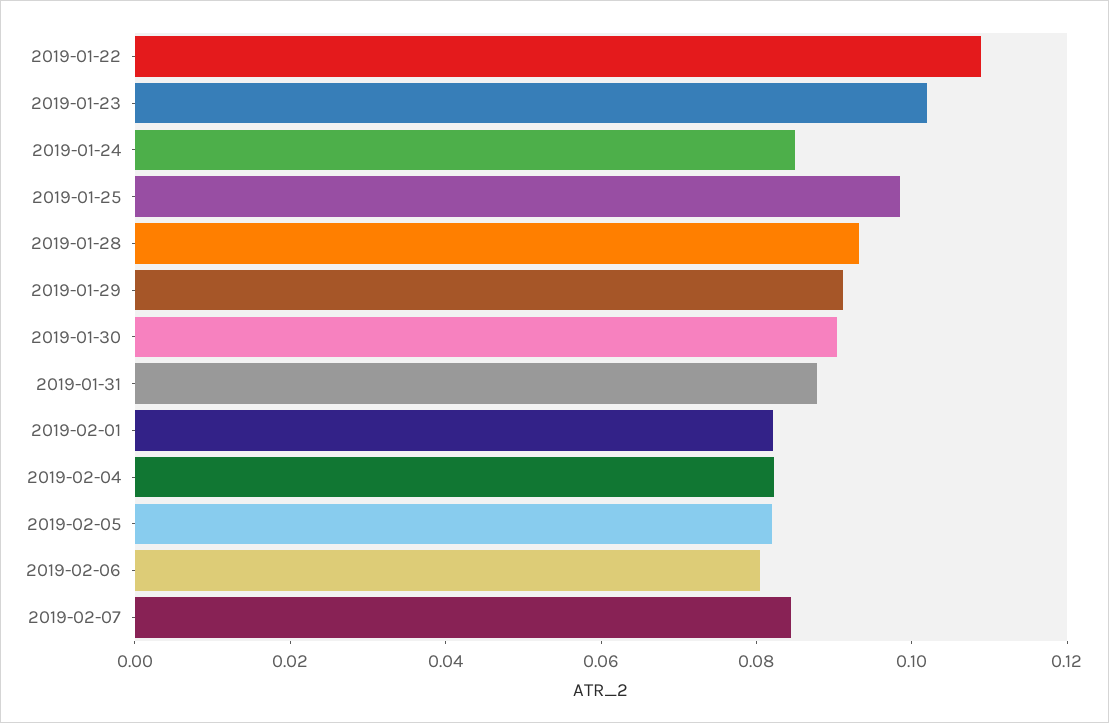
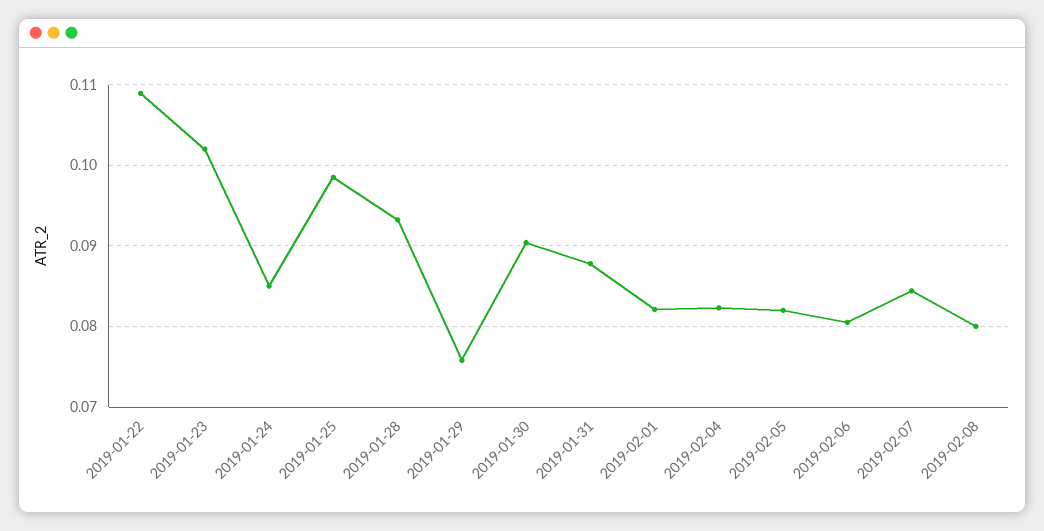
2019-01-29: 0.09 -> 0.076
2019-02-08: none -> 0.08

